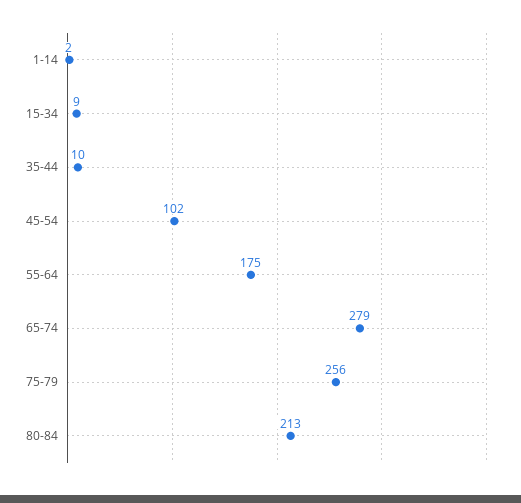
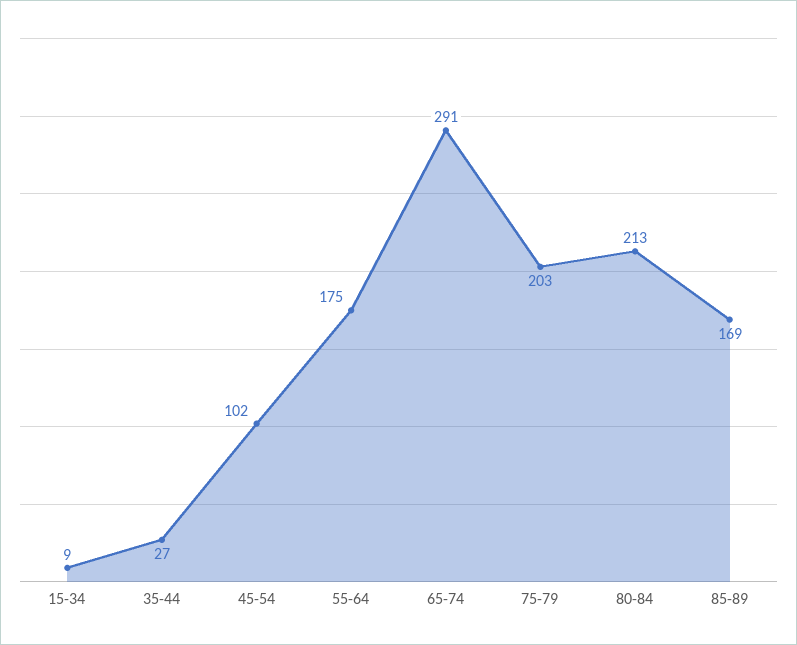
1-14: 2 -> none
35-44: 10 -> 27
65-74: 279 -> 291
75-79: 256 -> 203
85-89: none -> 169

